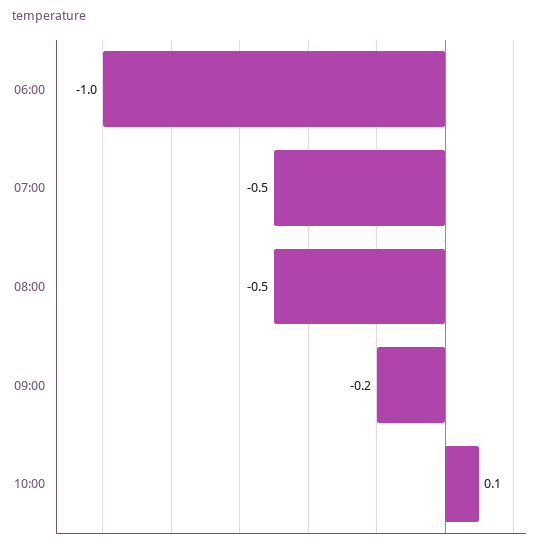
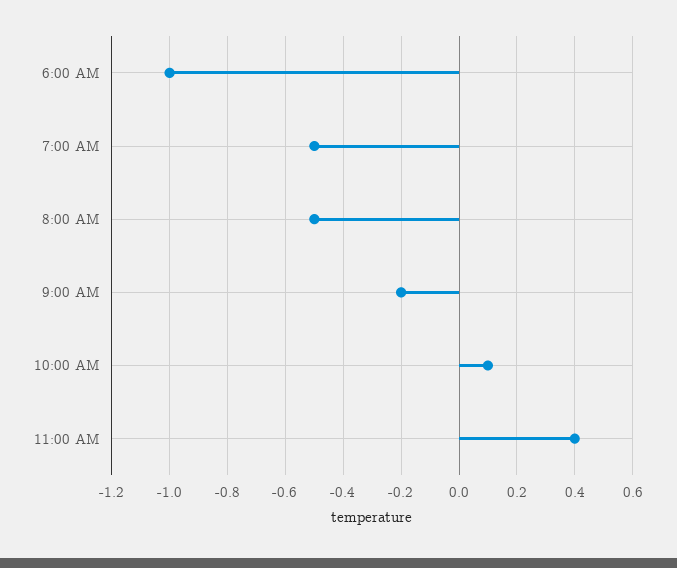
11:00 AM: none -> 0.4

